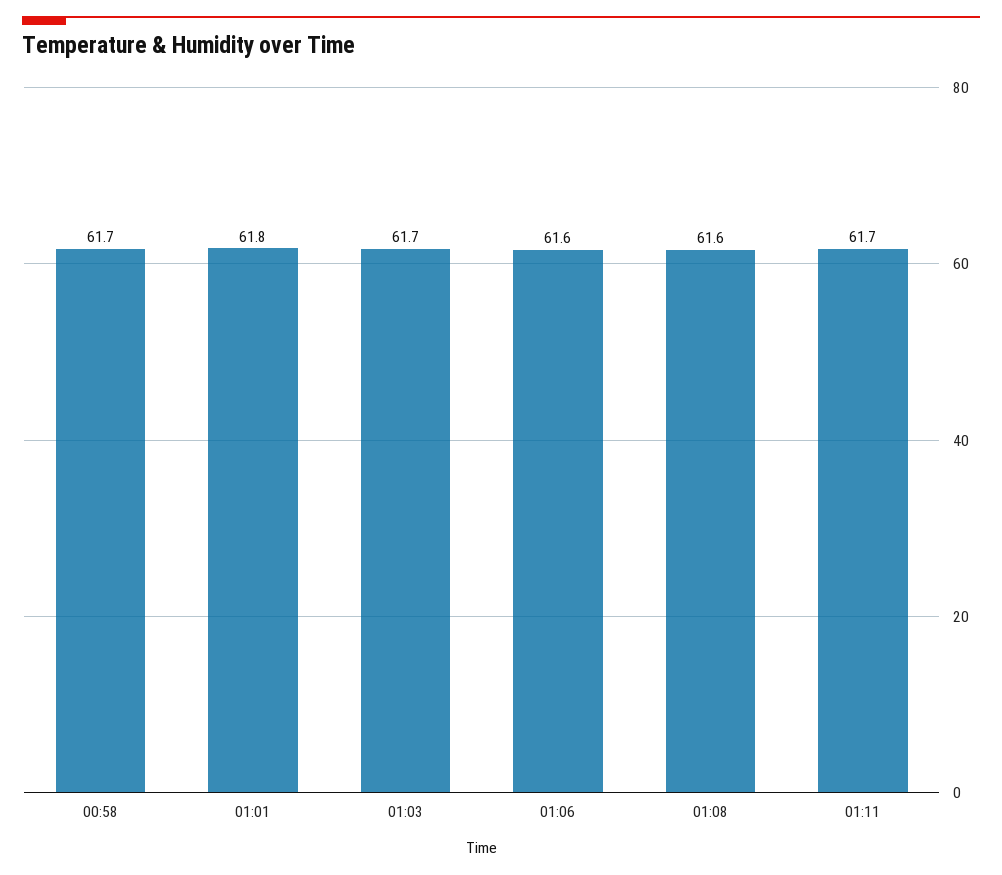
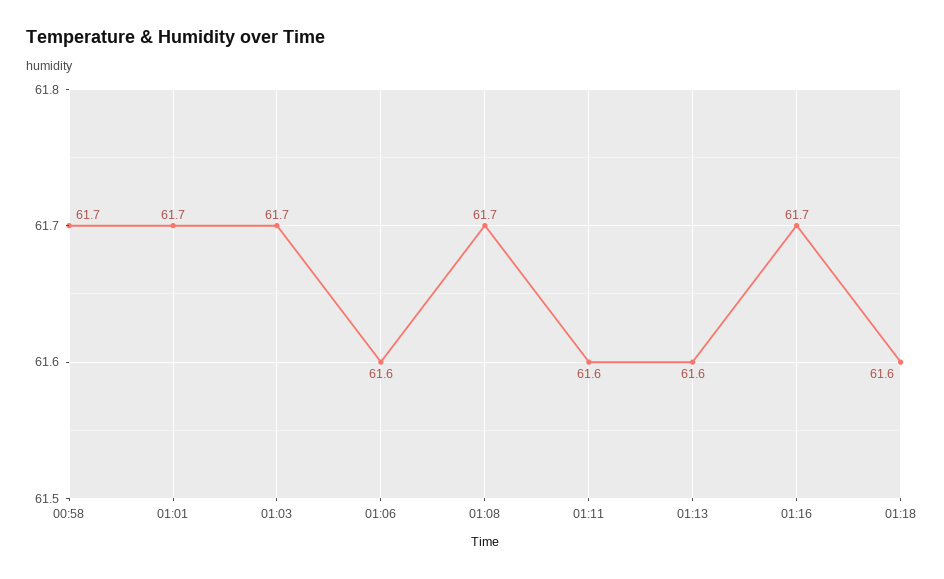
01:01: 61.8 -> 61.7
01:08: 61.6 -> 61.7
01:11: 61.7 -> 61.6
01:13: none -> 61.6
01:16: none -> 61.7
01:18: none -> 61.6

